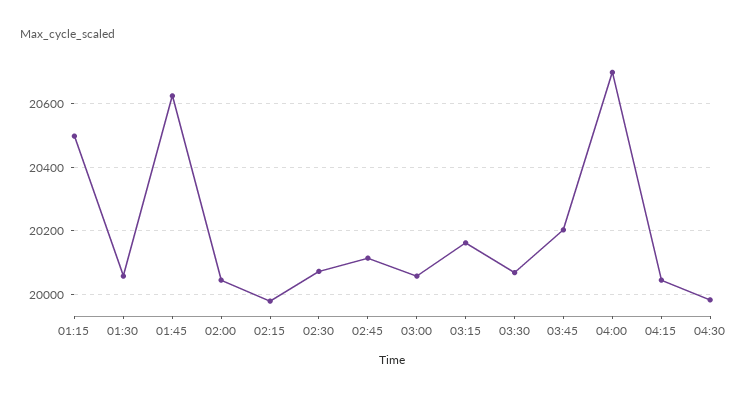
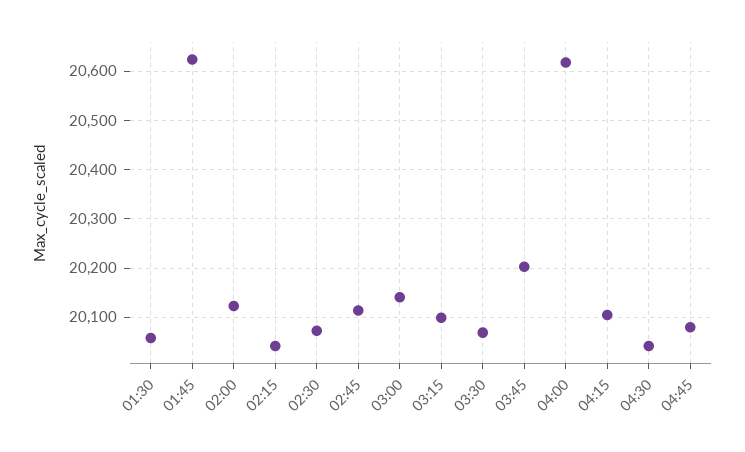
01:15: 20500 -> none
02:00: 20040 -> 20120
02:15: 19980 -> 20040
03:00: 20060 -> 20140
03:15: 20160 -> 20100
04:00: 20700 -> 20620
04:15: 20040 -> 20100
04:30: 19980 -> 20040
04:45: none -> 20080

